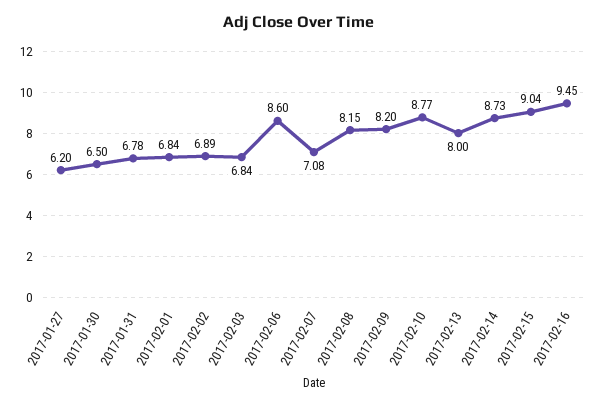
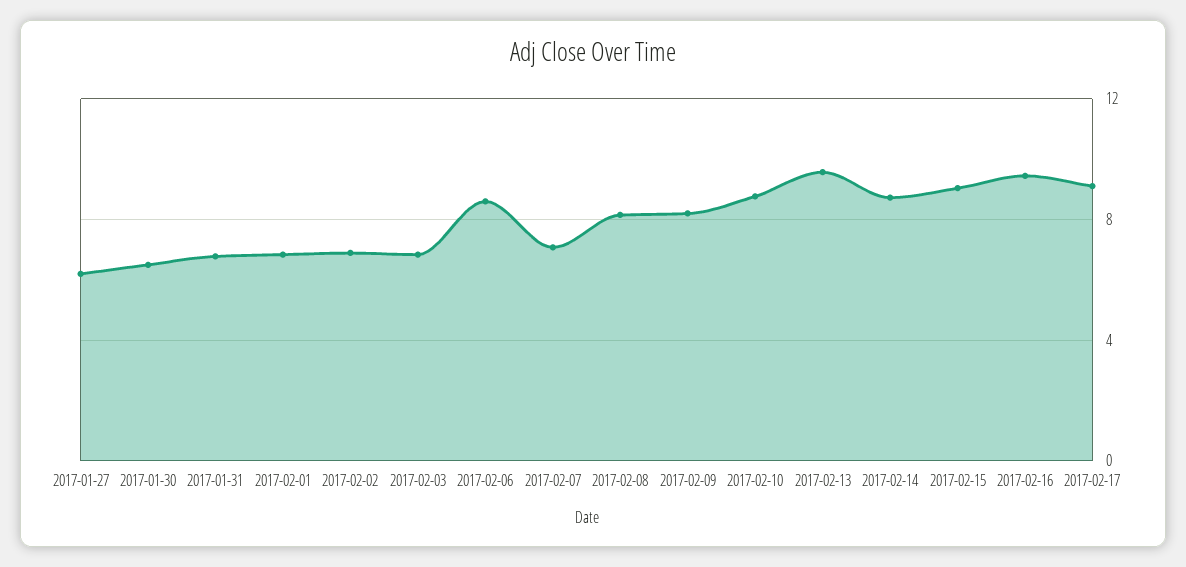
2017-02-13: 8 -> 9.5
2017-02-17: none -> 9

